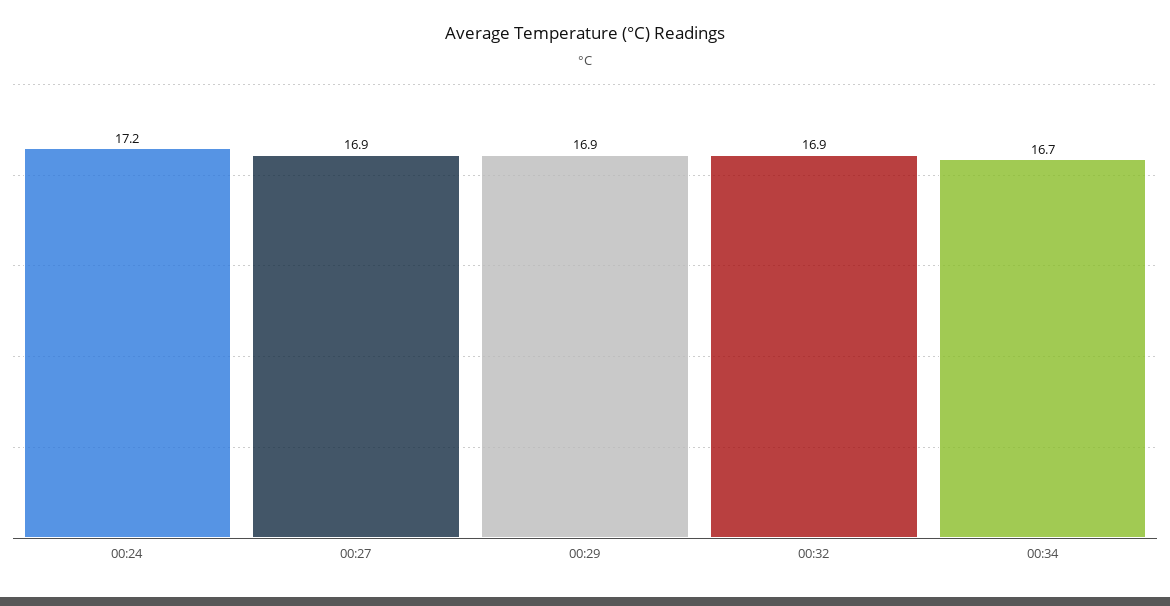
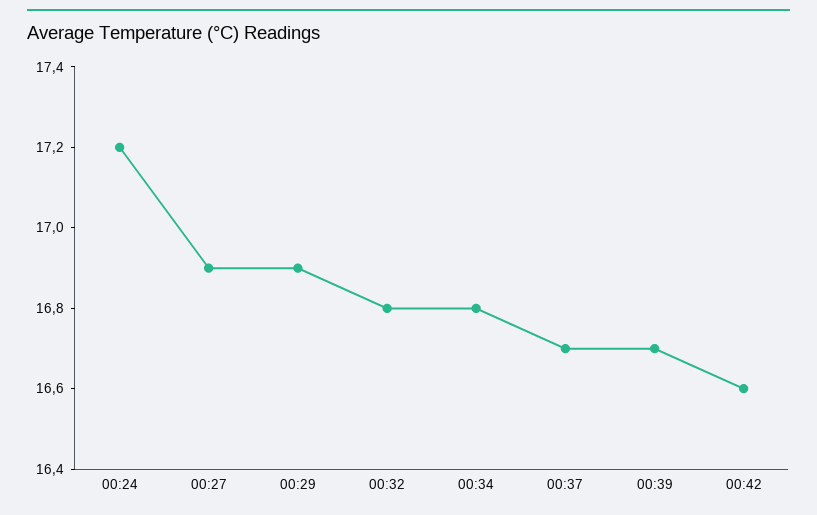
00:32: 16.9 -> 16.8
00:34: 16.7 -> 16.8
00:37: none -> 16.7
00:39: none -> 16.7
00:42: none -> 16.6

